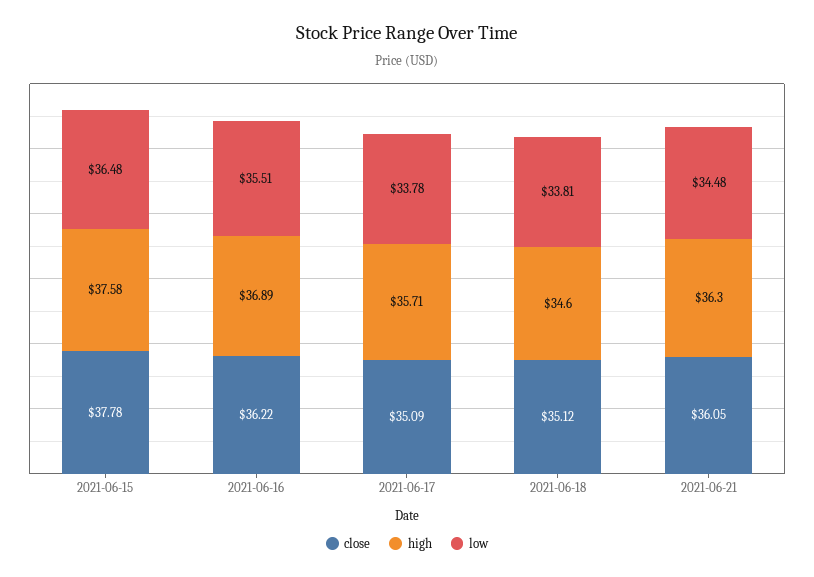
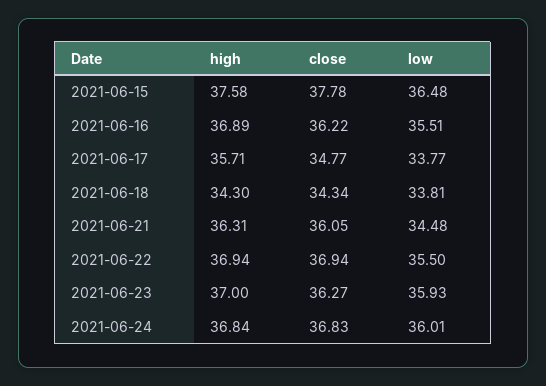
close, 2021-06-17: 35.09 -> 34.77
low, 2021-06-17: 33.78 -> 33.77
close, 2021-06-18: 35.12 -> 34.34
high, 2021-06-18: 34.6 -> 34.3
high, 2021-06-21: 36.3 -> 36.31
high, 2021-06-22: none -> 36.94
close, 2021-06-22: none -> 36.94
low, 2021-06-22: none -> 35.5
high, 2021-06-23: none -> 37
close, 2021-06-23: none -> 36.27
low, 2021-06-23: none -> 35.93
high, 2021-06-24: none -> 36.84
close, 2021-06-24: none -> 36.83
low, 2021-06-24: none -> 36.01

